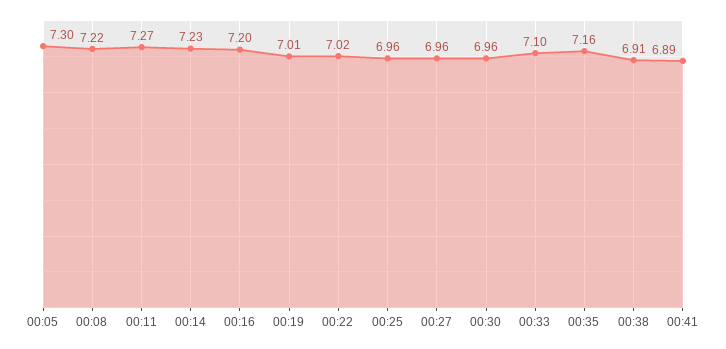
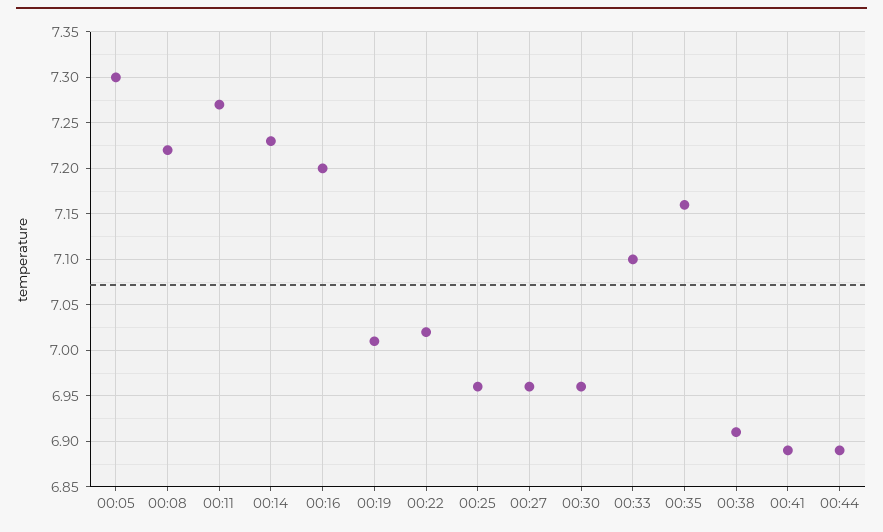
00:44: none -> 6.89

